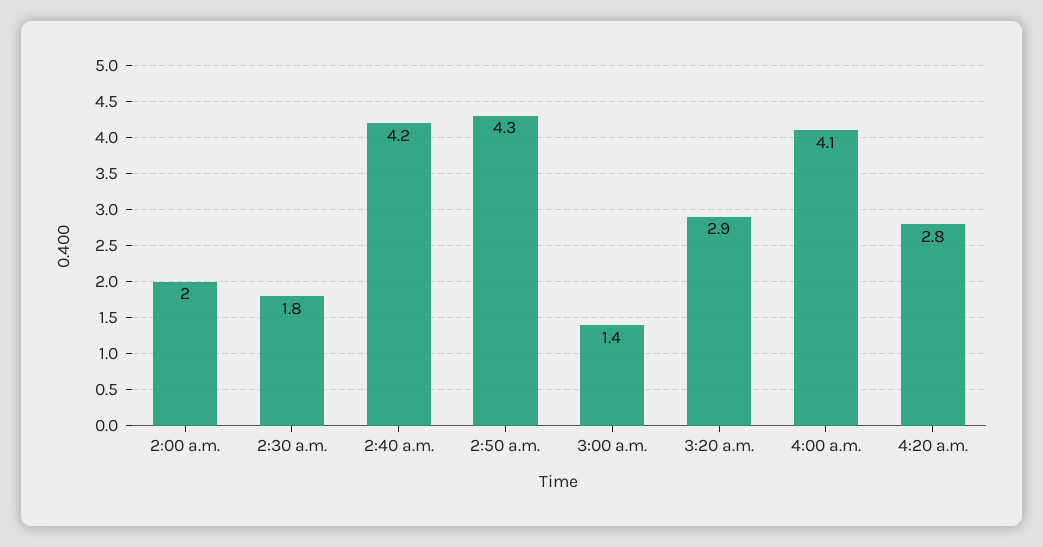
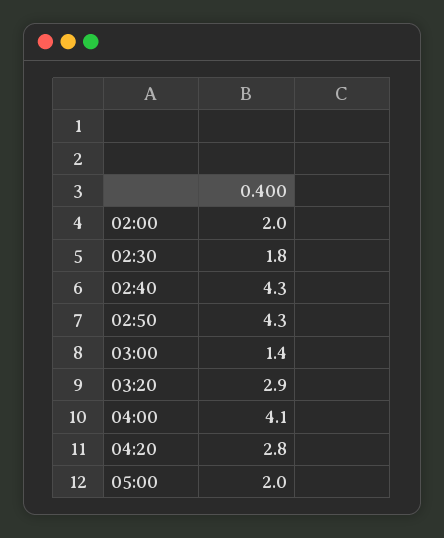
2:40 a.m.: 4.2 -> 4.3
05:00: none -> 2

